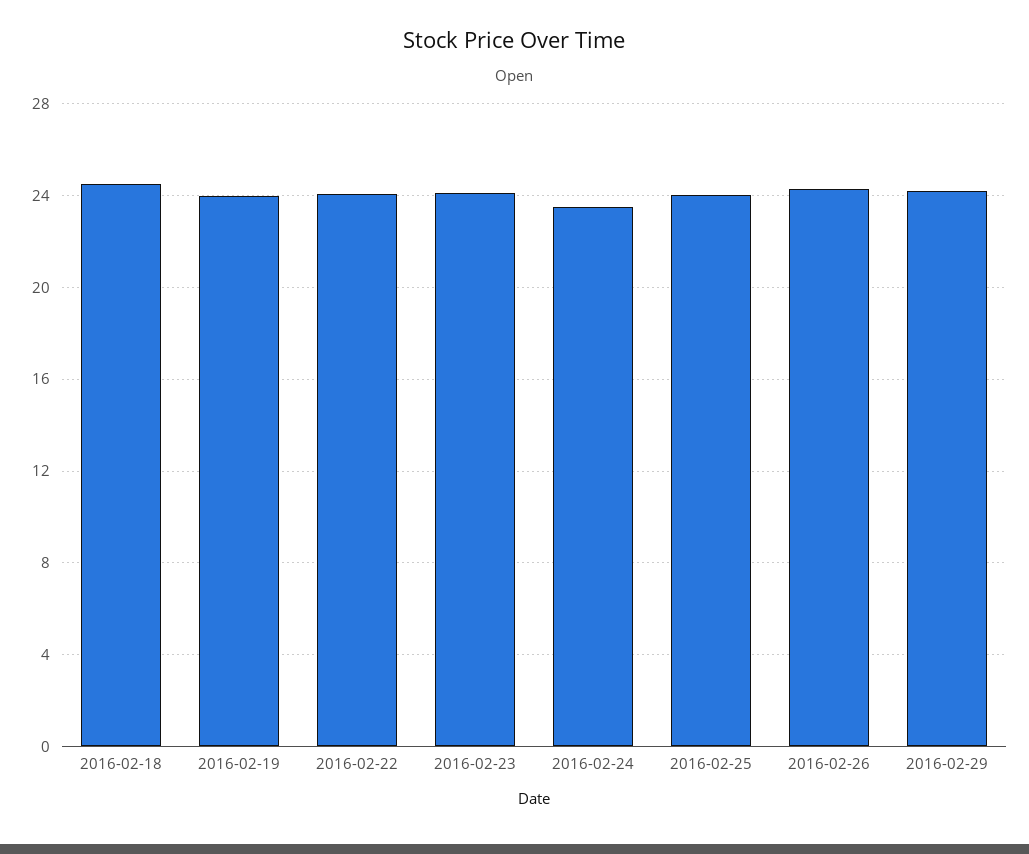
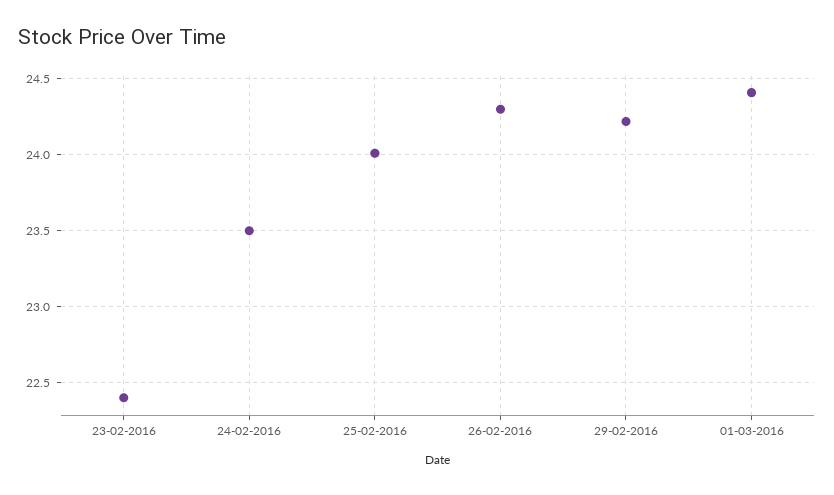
2016-02-18: 24.5 -> none
2016-02-19: 24 -> none
2016-02-22: 24 -> none
2016-02-23: 24 -> 22.4
01-03-2016: none -> 24.4

